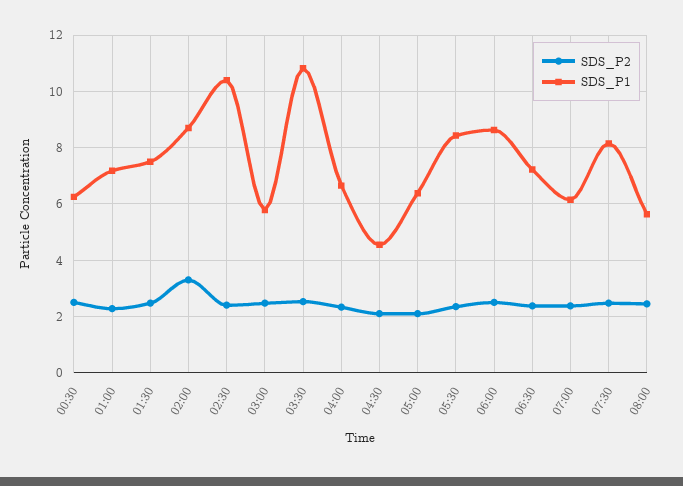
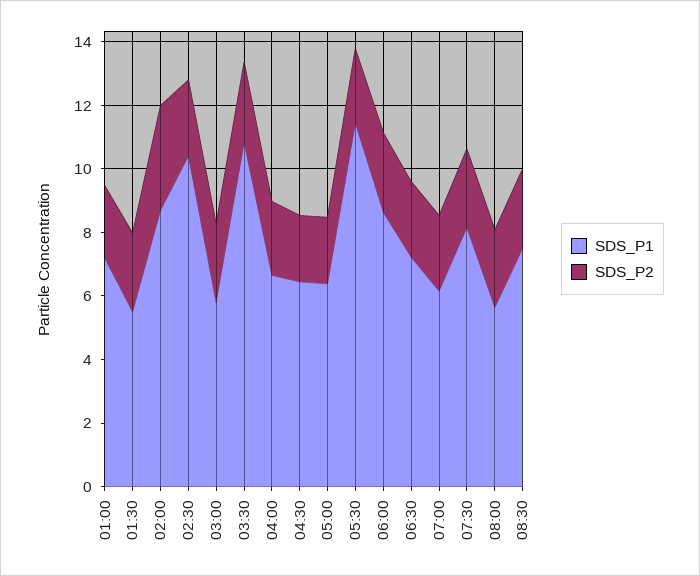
SDS_P2, 00:30: 2.5 -> none
SDS_P1, 00:30: 6.25 -> none
SDS_P1, 01:30: 7.5 -> 5.5
SDS_P1, 04:30: 4.5 -> 6.5
SDS_P1, 05:30: 8.5 -> 11.5
SDS_P1, 08:30: none -> 7.5
SDS_P2, 08:30: none -> 2.5

